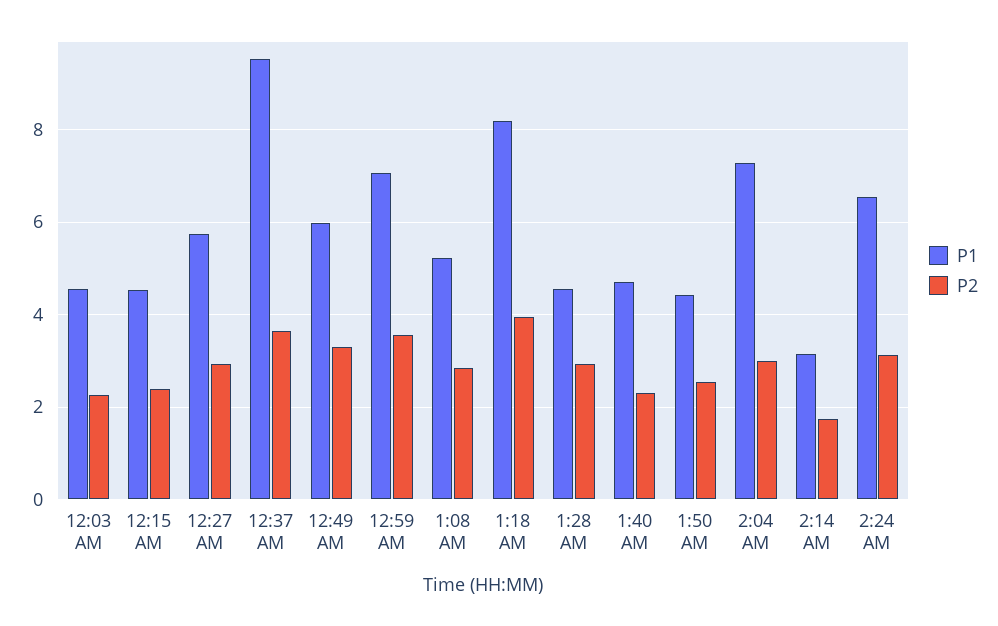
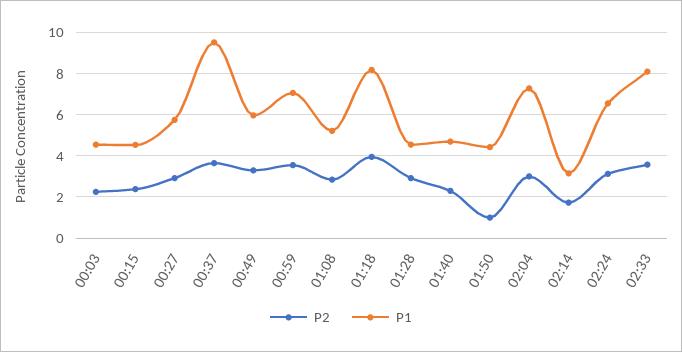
P2, 1:50 AM: 2.6 -> 1
P2, 02:33: none -> 3.5
P1, 02:33: none -> 8

